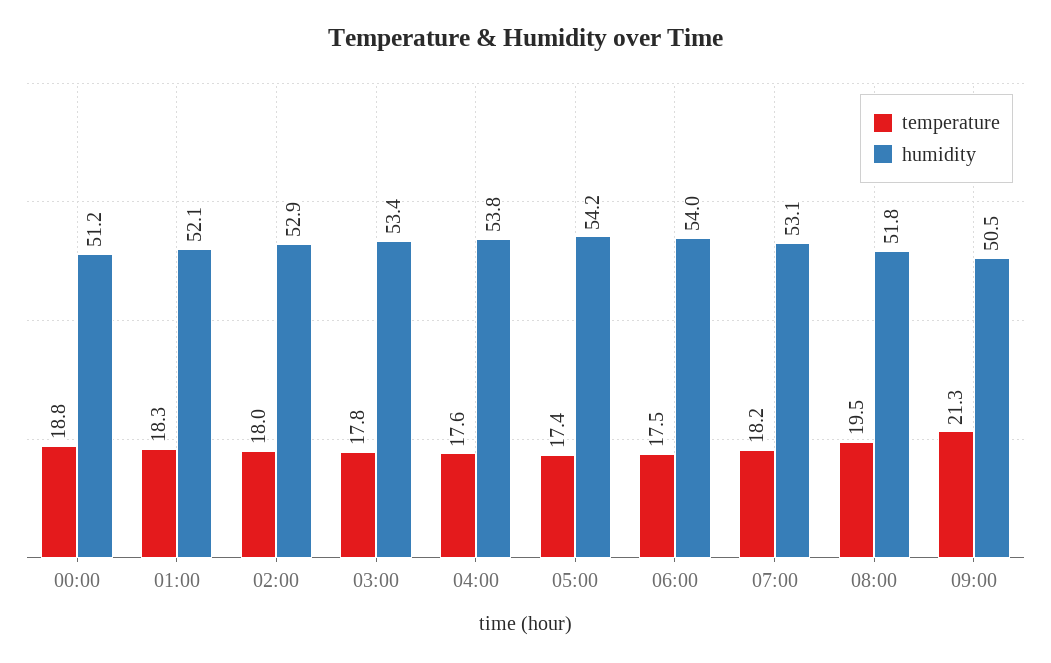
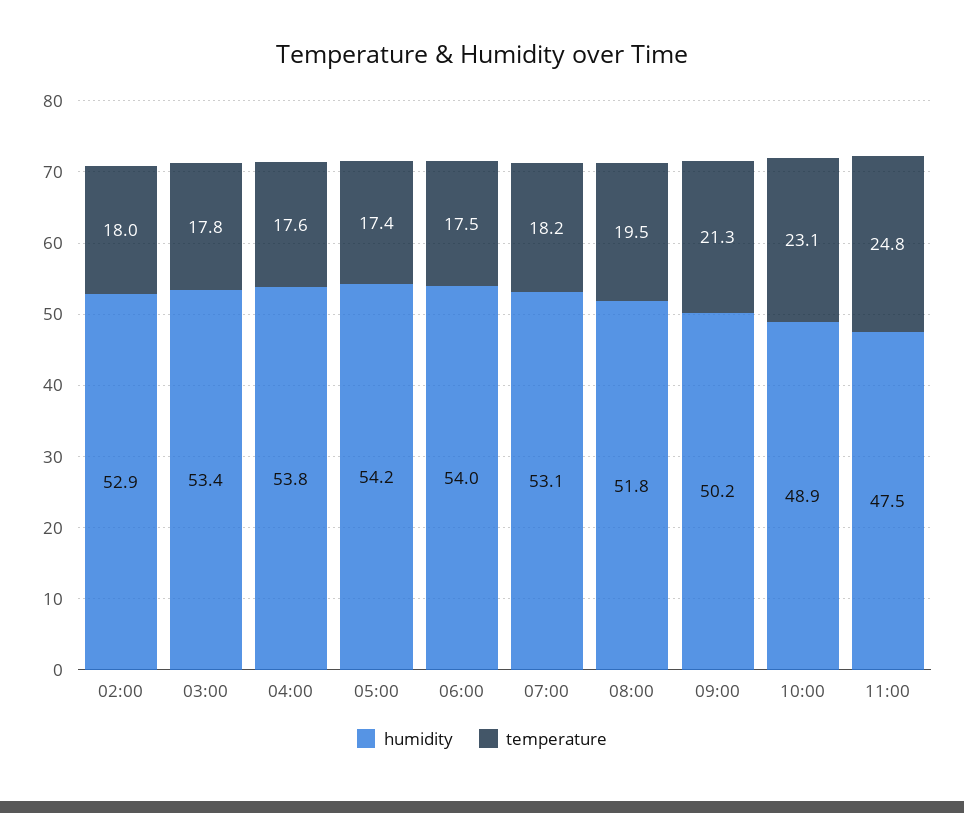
temperature, 00:00: 18.8 -> none
humidity, 00:00: 51.2 -> none
temperature, 01:00: 18.3 -> none
humidity, 01:00: 52.1 -> none
humidity, 09:00: 50.5 -> 50.2
humidity, 10:00: none -> 48.9
temperature, 10:00: none -> 23.1
humidity, 11:00: none -> 47.5
temperature, 11:00: none -> 24.8

